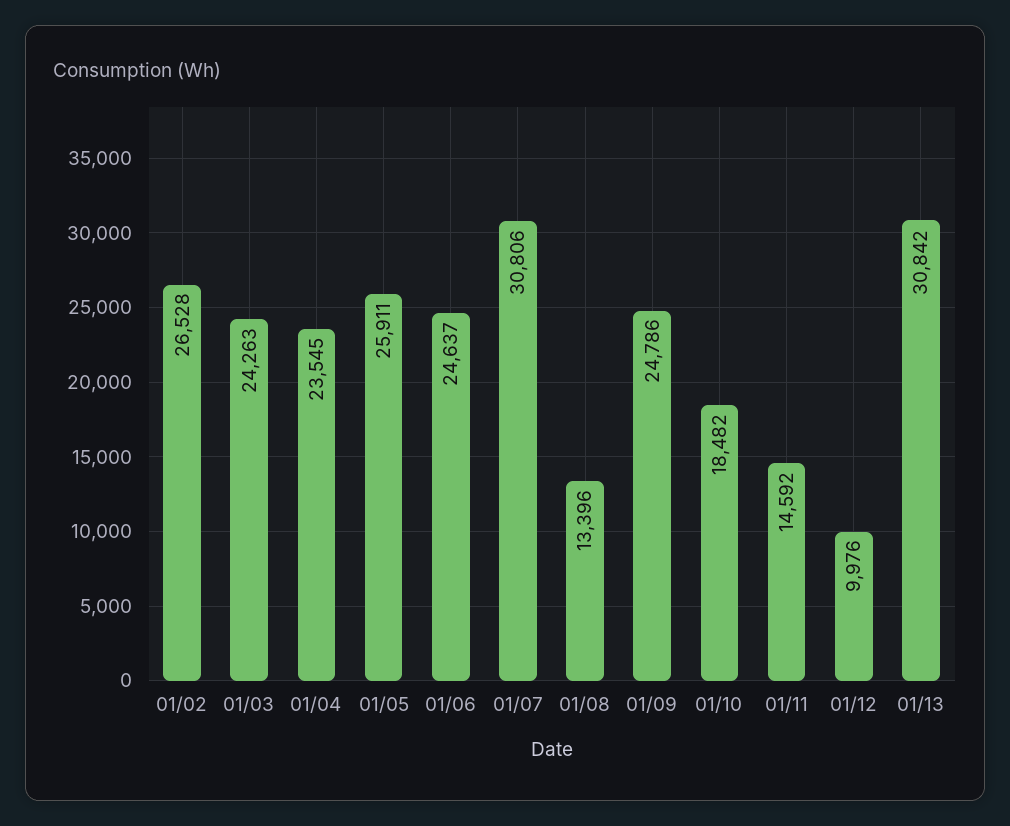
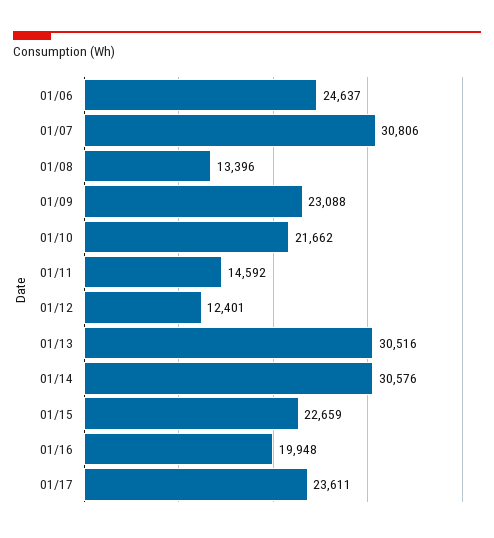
01/02: 26528 -> none
01/03: 24263 -> none
01/04: 23545 -> none
01/05: 25911 -> none
01/09: 24786 -> 23088
01/10: 18482 -> 21662
01/12: 9976 -> 12401
01/13: 30842 -> 30516
01/14: none -> 30576
01/15: none -> 22659
01/16: none -> 19948
01/17: none -> 23611

